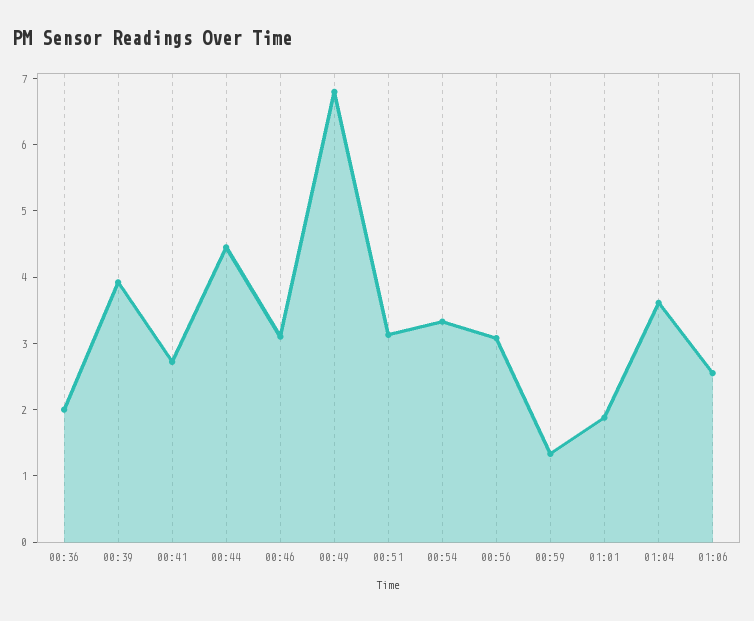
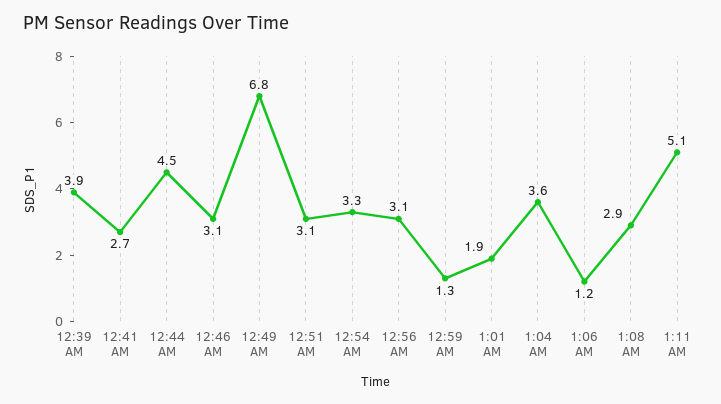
00:36: 2 -> none
01:06: 2.6 -> 1.2
1:08 AM: none -> 2.9
1:11 AM: none -> 5.1

